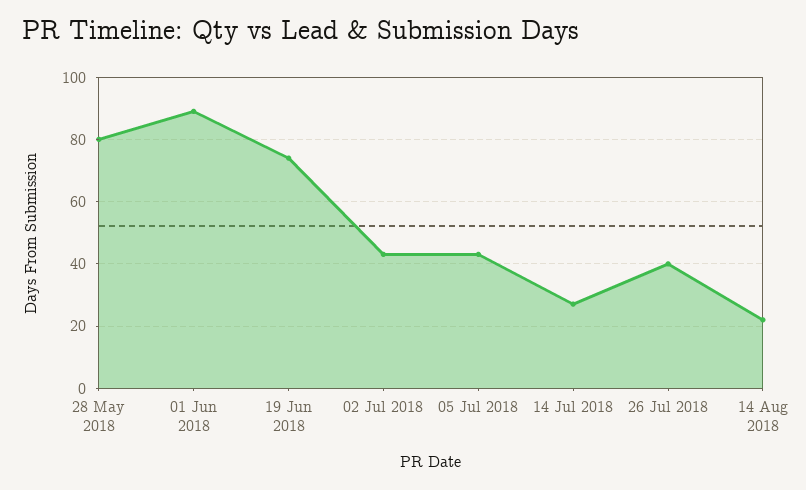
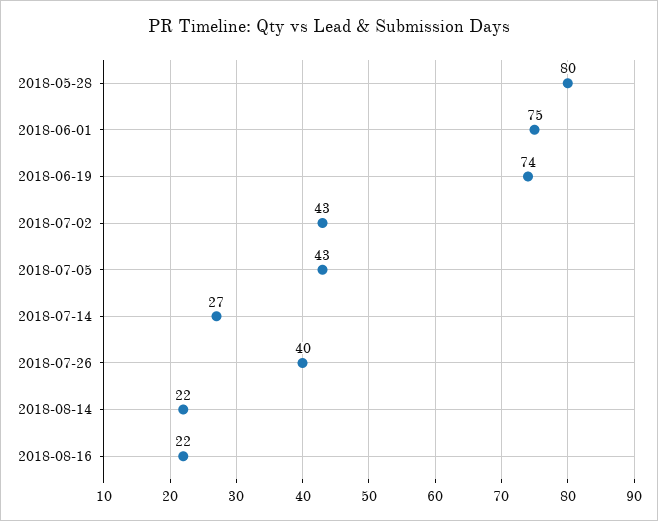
01 Jun 2018: 90 -> 75
2018-08-16: none -> 22

